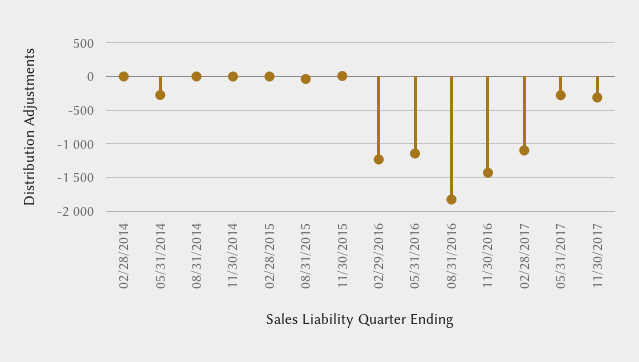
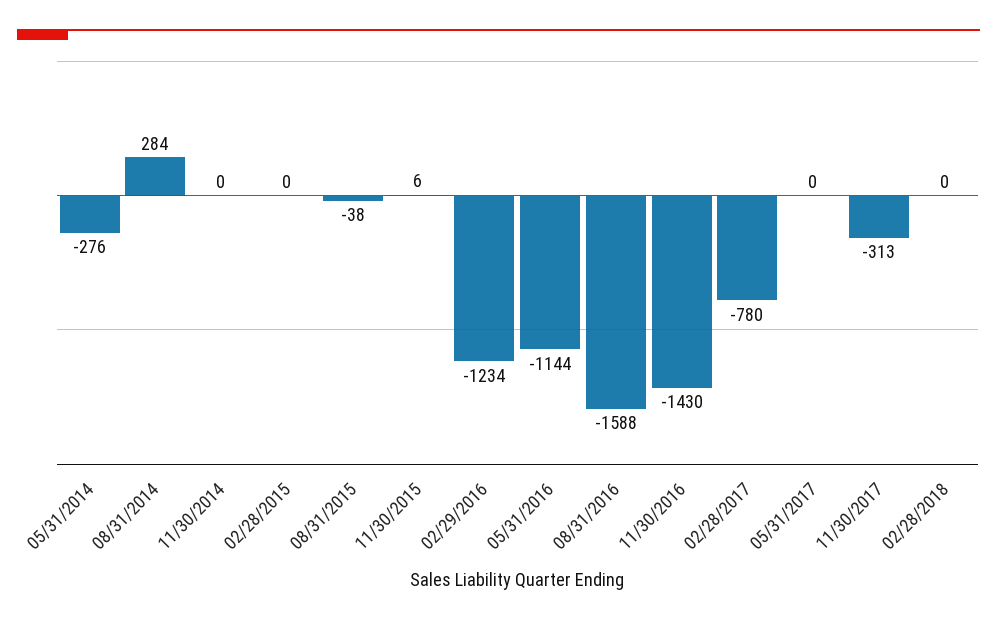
02/28/2014: 0 -> none
08/31/2014: 0 -> 284
08/31/2016: -1800 -> -1588
02/28/2017: -1100 -> -780
05/31/2017: -300 -> 0
02/28/2018: none -> 0

